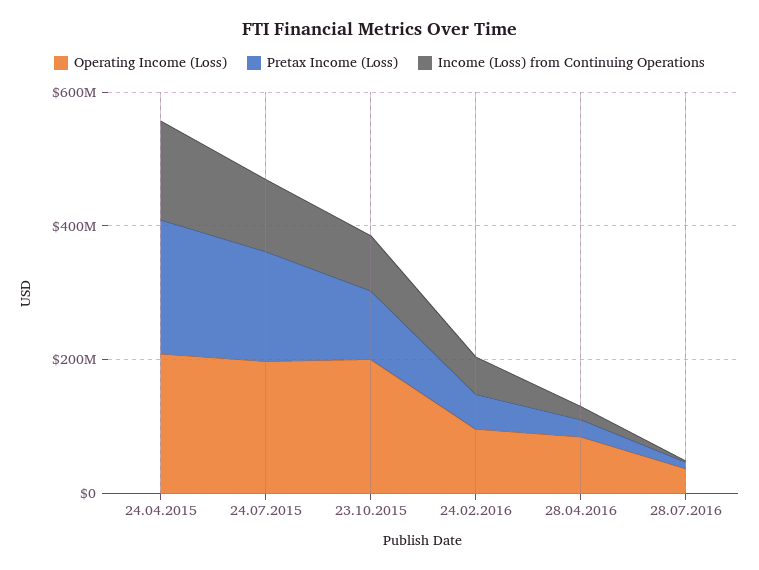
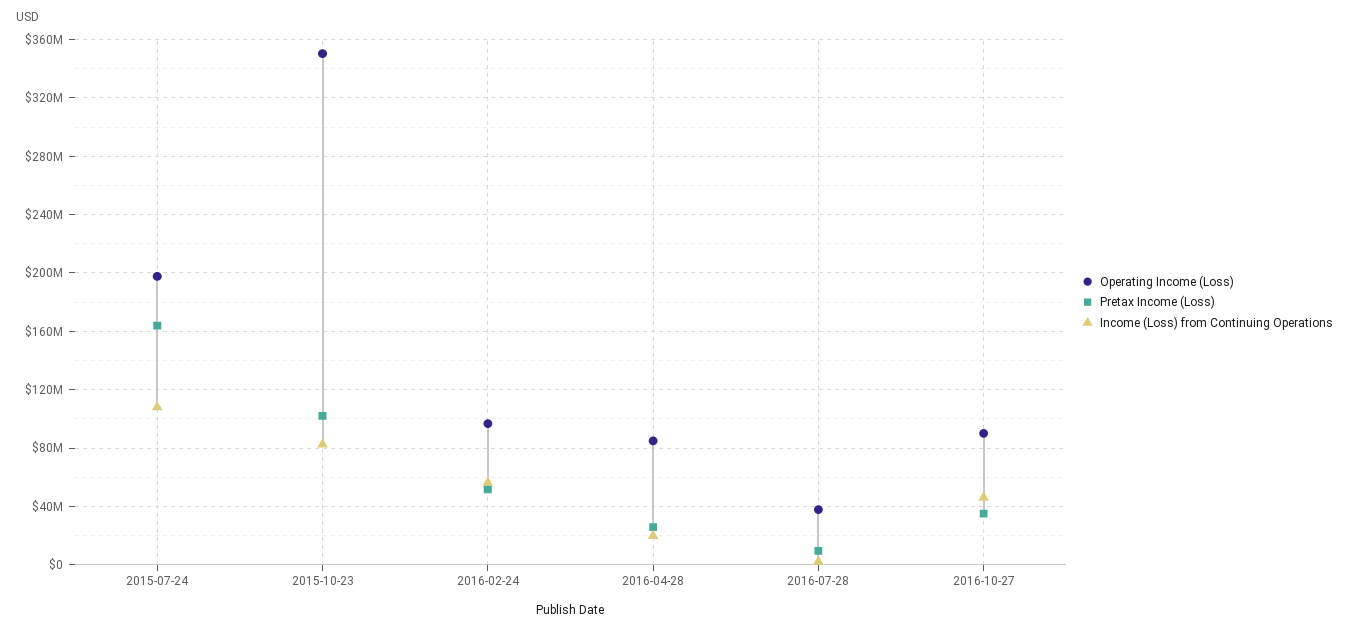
Operating Income (Loss), 24.04.2015: 200000000 -> none
Pretax Income (Loss), 24.04.2015: 200000000 -> none
Income (Loss) from Continuing Operations, 24.04.2015: 150000000 -> none
Operating Income (Loss), 23.10.2015: 200000000 -> 350000000
Operating Income (Loss), 2016-10-27: none -> 90000000
Pretax Income (Loss), 2016-10-27: none -> 35000000
Income (Loss) from Continuing Operations, 2016-10-27: none -> 45000000

